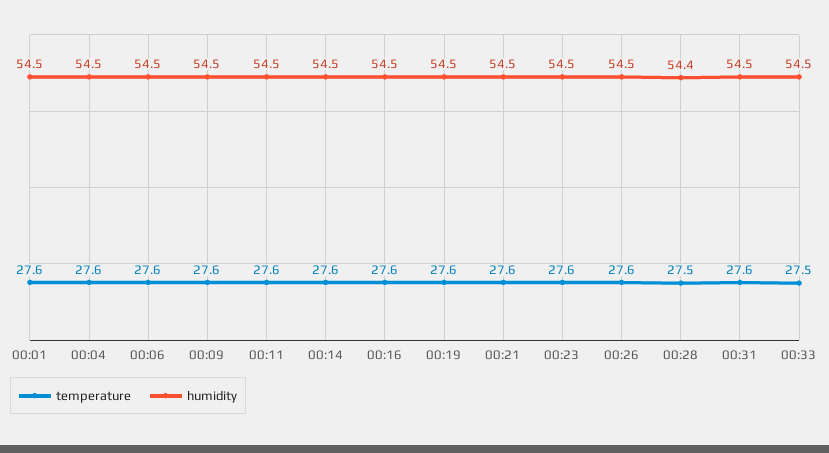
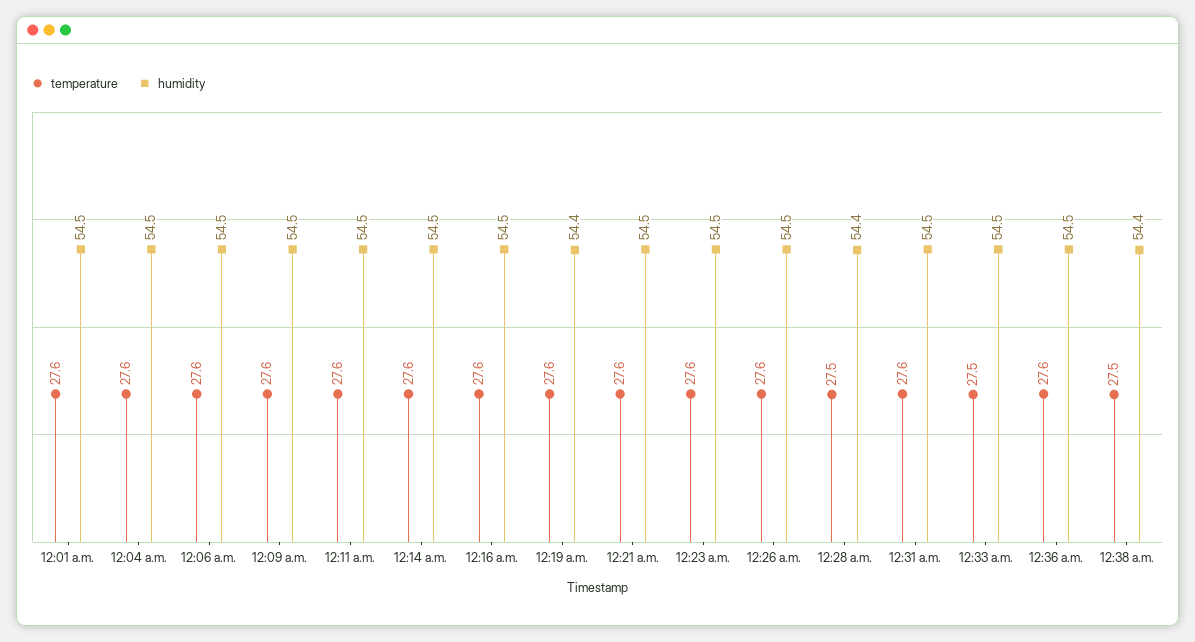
humidity, 00:19: 54.5 -> 54.4
temperature, 12:36 a.m.: none -> 27.6
humidity, 12:36 a.m.: none -> 54.5
temperature, 12:38 a.m.: none -> 27.5
humidity, 12:38 a.m.: none -> 54.4

